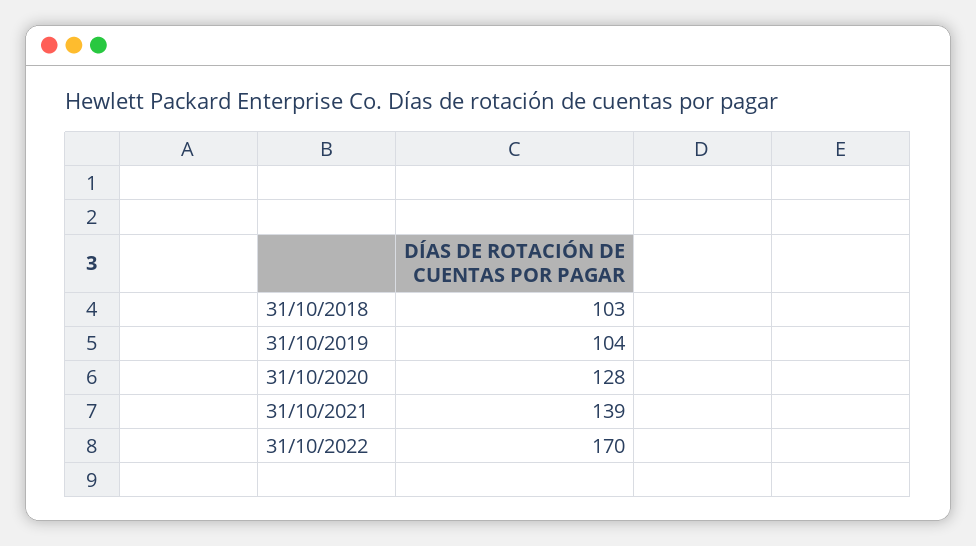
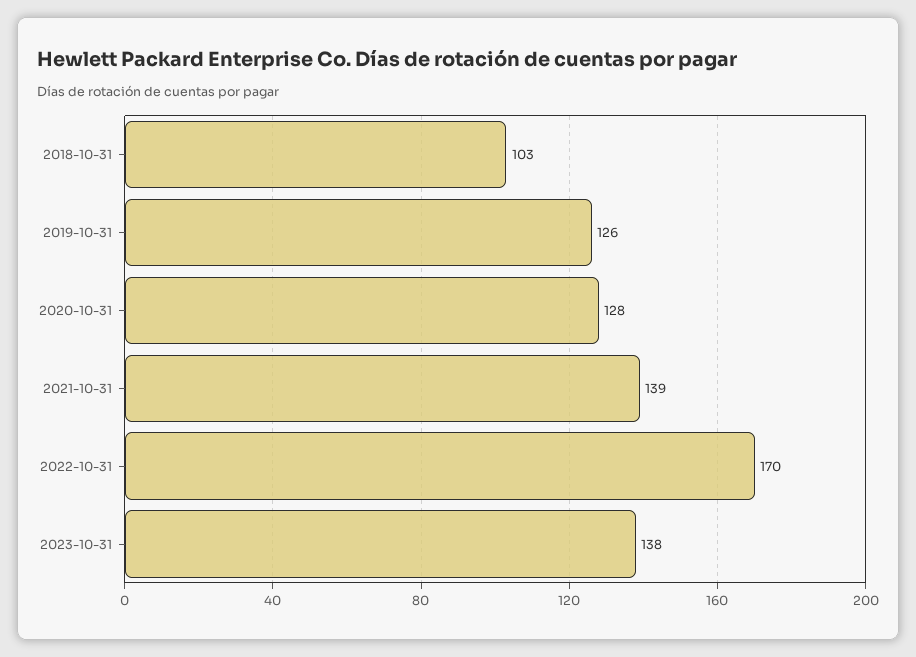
31/10/2019: 104 -> 126
2023-10-31: none -> 138

